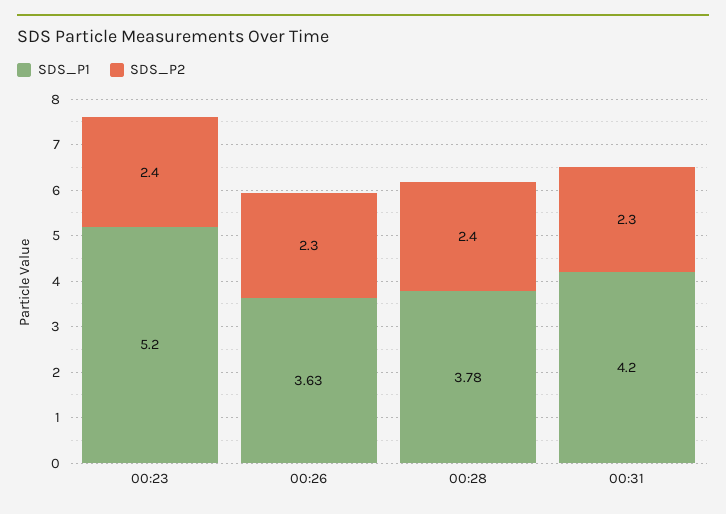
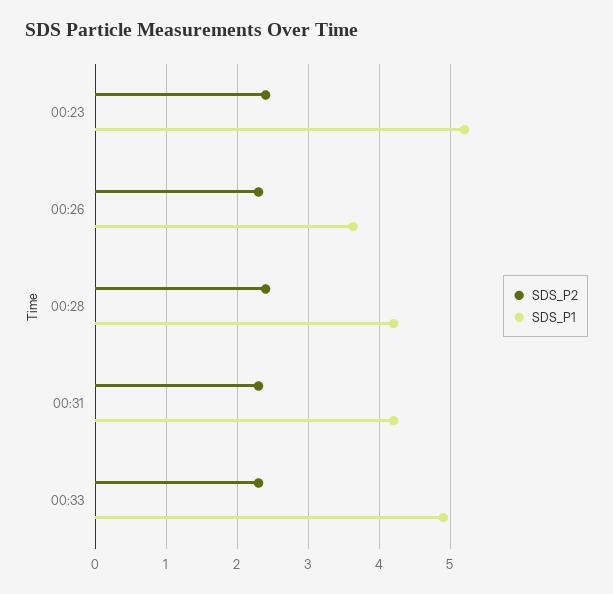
SDS_P1, 00:28: 3.78 -> 4.2
SDS_P2, 00:33: none -> 2.3
SDS_P1, 00:33: none -> 4.9

